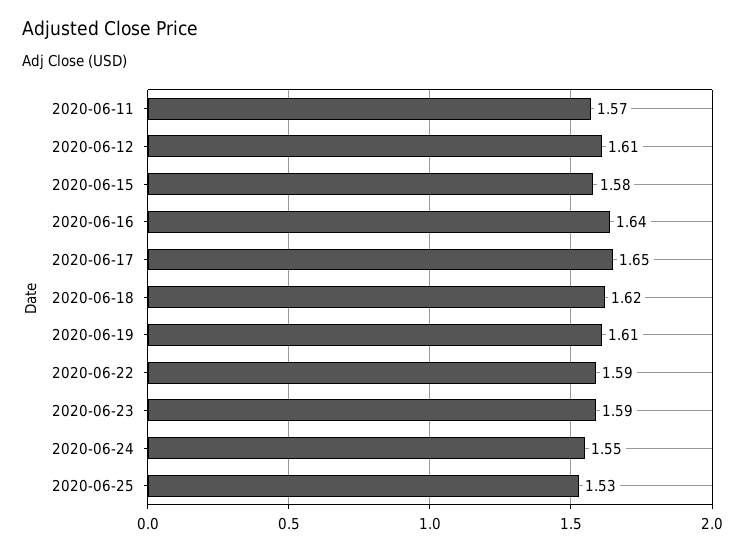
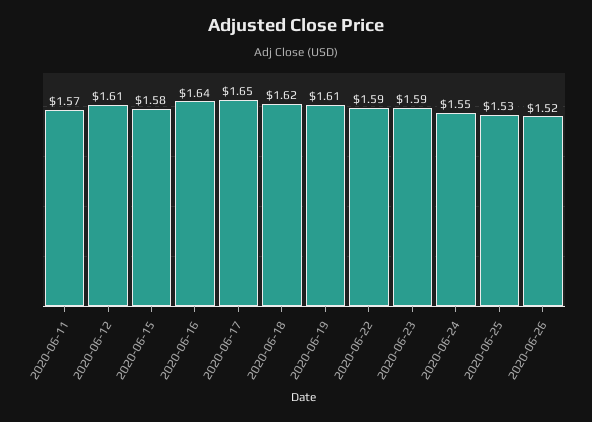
2020-06-26: none -> 1.52

